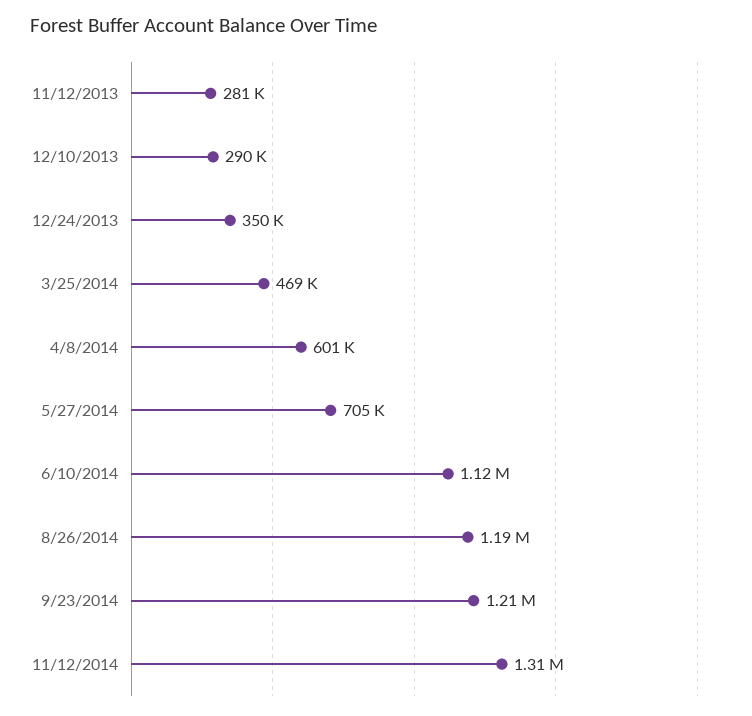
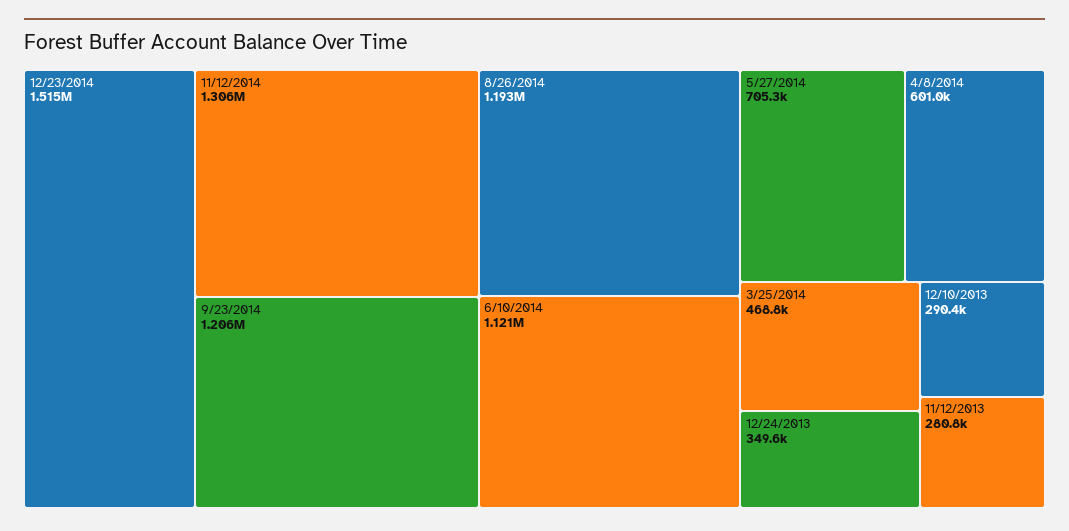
12/23/2014: none -> 1515000

